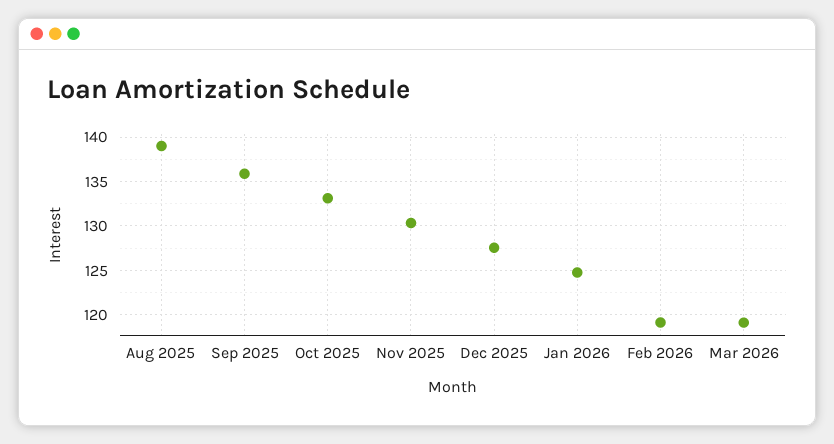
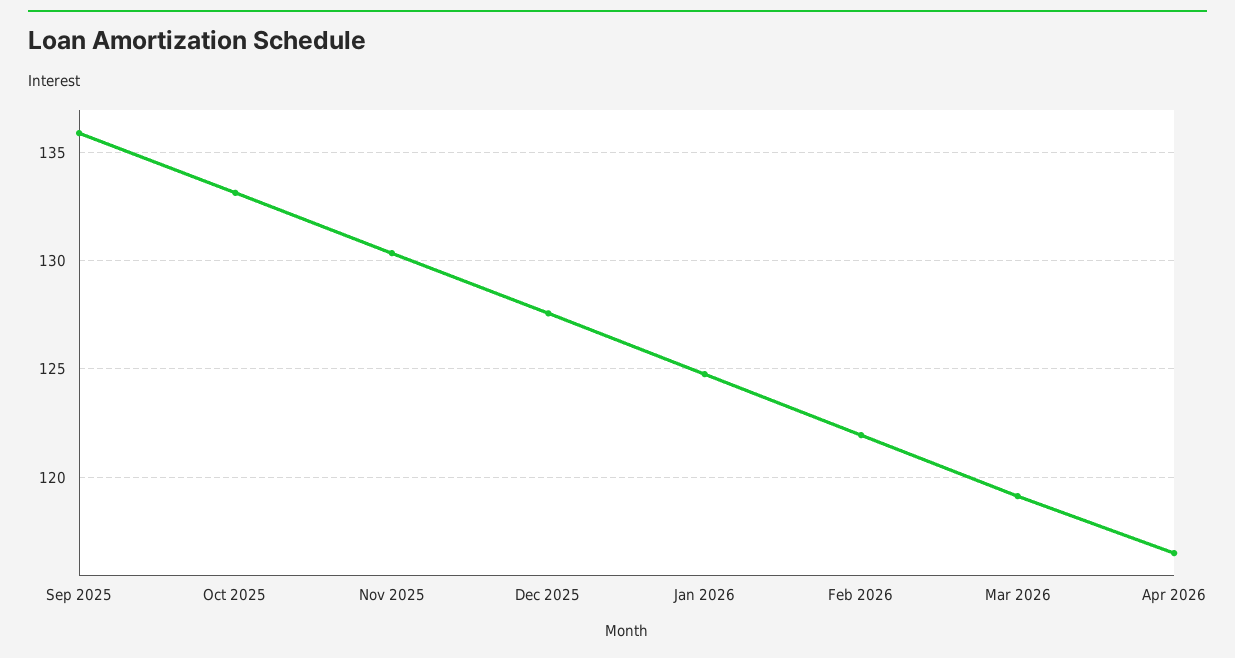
Aug 2025: 139 -> none
Feb 2026: 119 -> 122
Apr 2026: none -> 116.5

